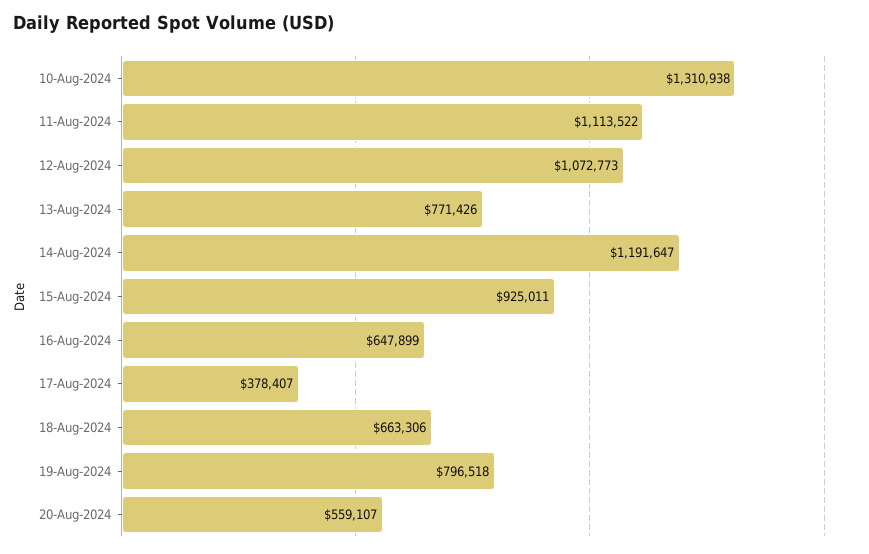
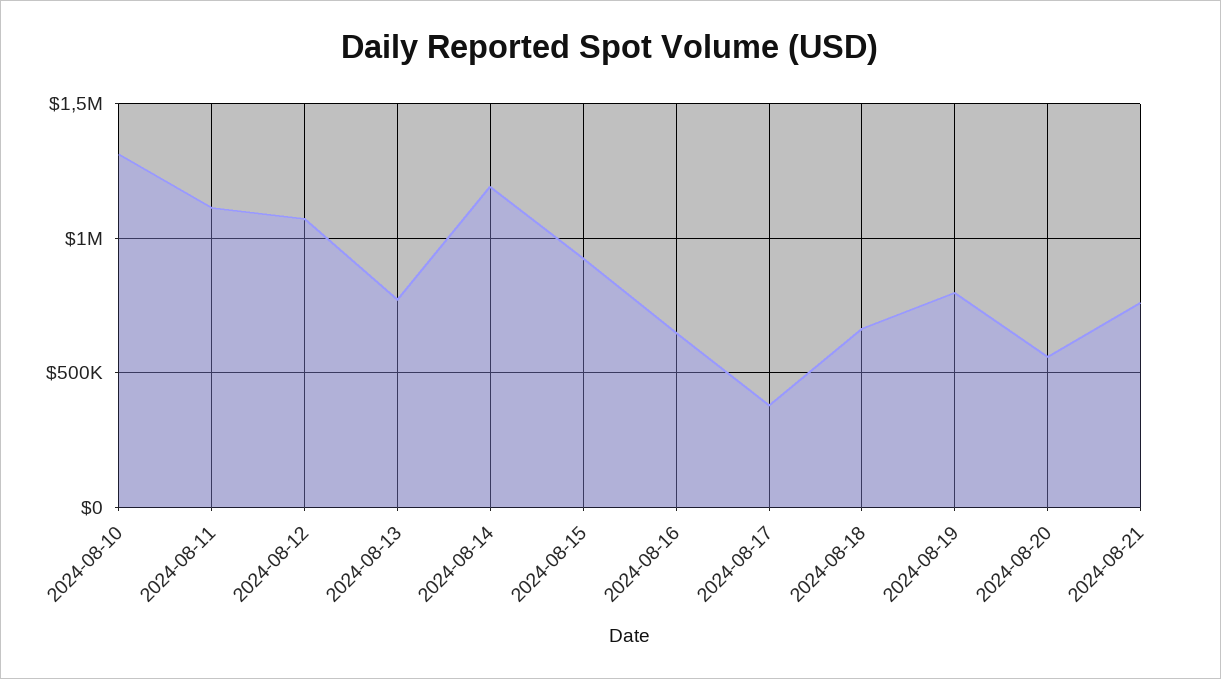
2024-08-21: none -> 750000

